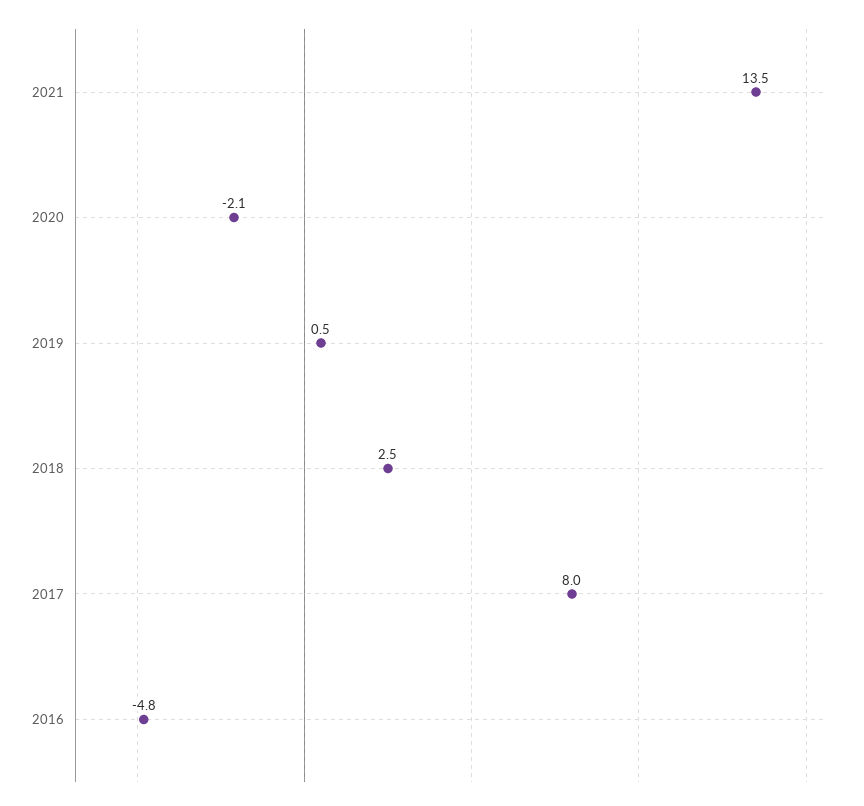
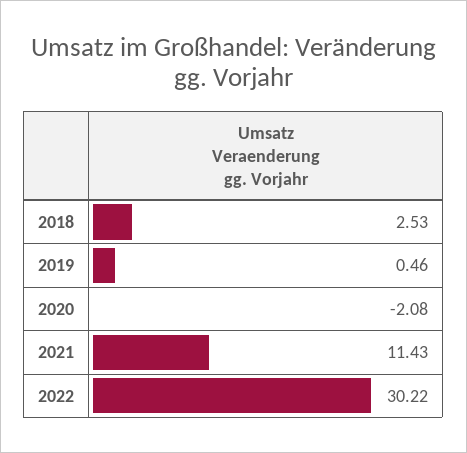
2021: 13.5 -> 11.43
2017: 8 -> none
2016: -4.8 -> none
2022: none -> 30.22

